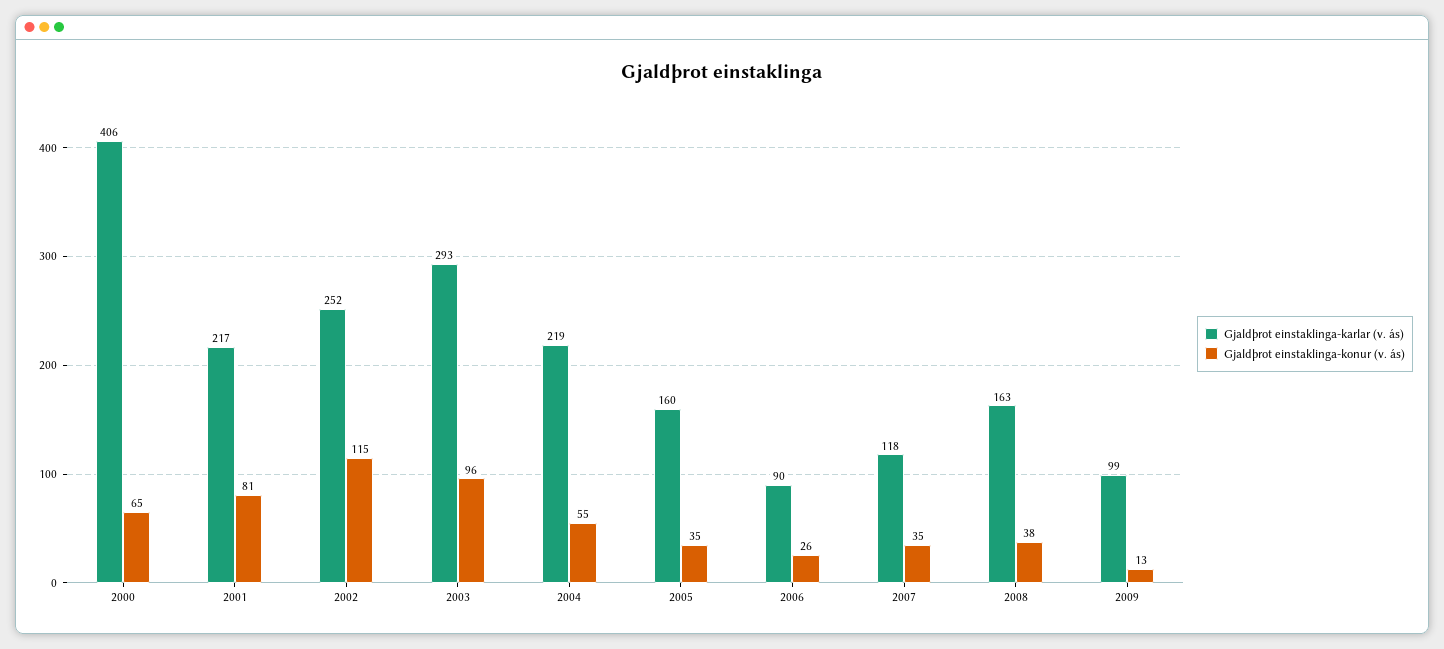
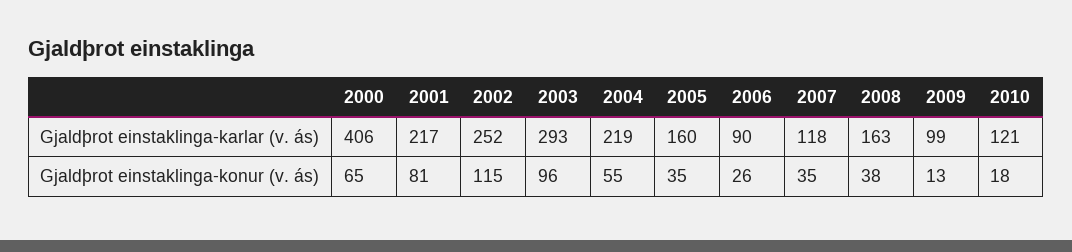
Gjaldþrot einstaklinga-karlar (v. ás), 2010: none -> 121
Gjaldþrot einstaklinga-konur (v. ás), 2010: none -> 18

